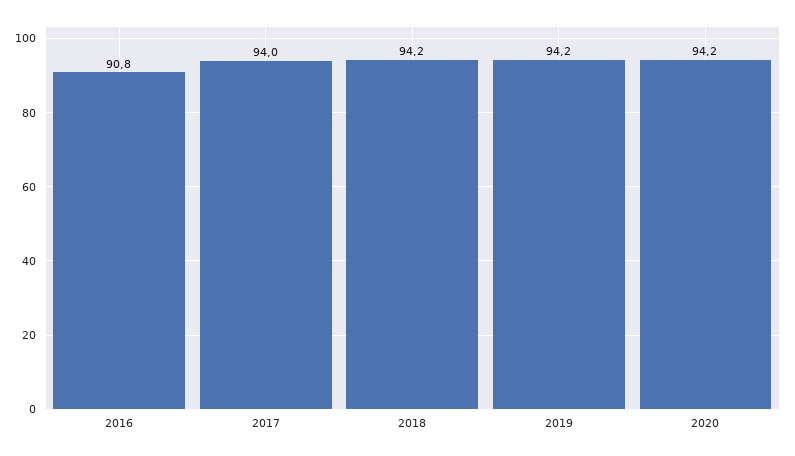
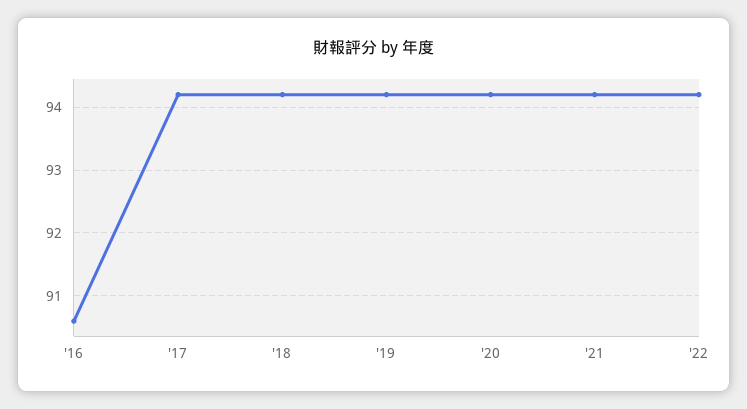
2016: 90.8 -> 90.6
2017: 94 -> 94.2
'21: none -> 94.2
'22: none -> 94.2

